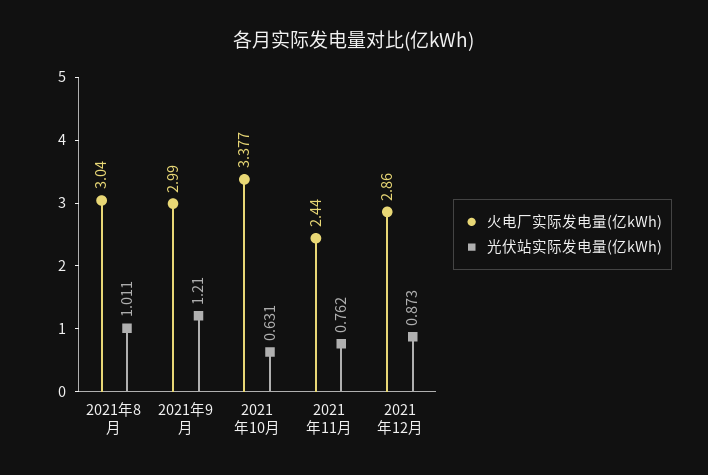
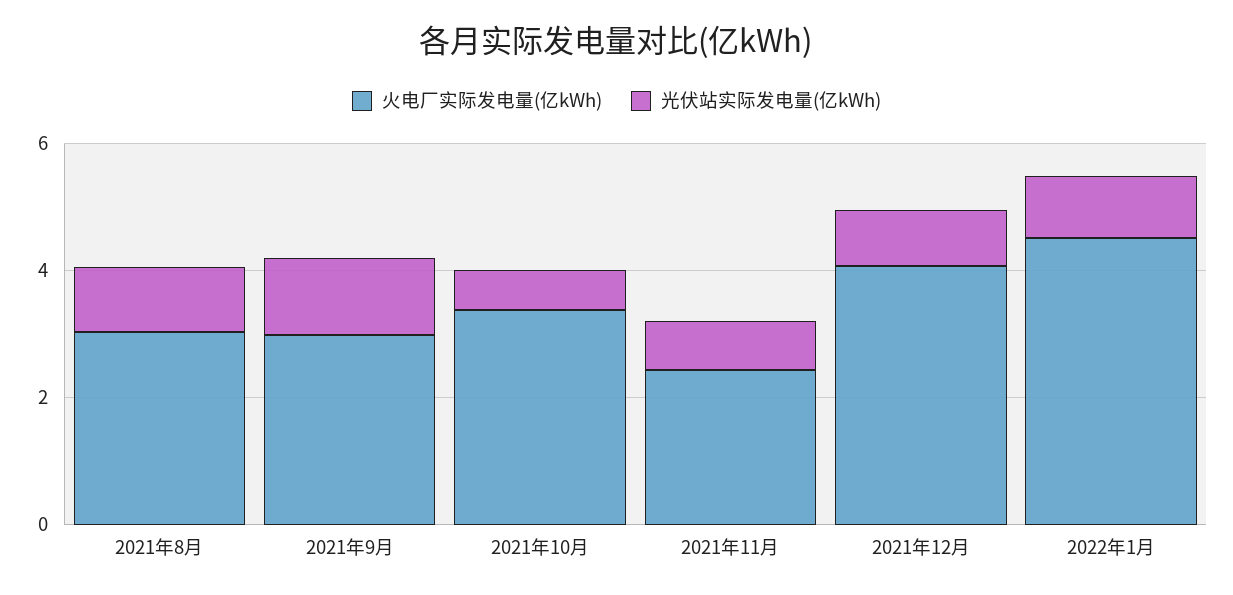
火电厂实际发电量(亿kWh), 2021年12月: 2.86 -> 4
火电厂实际发电量(亿kWh), 2022年1月: none -> 4.5
光伏站实际发电量(亿kWh), 2022年1月: none -> 1

